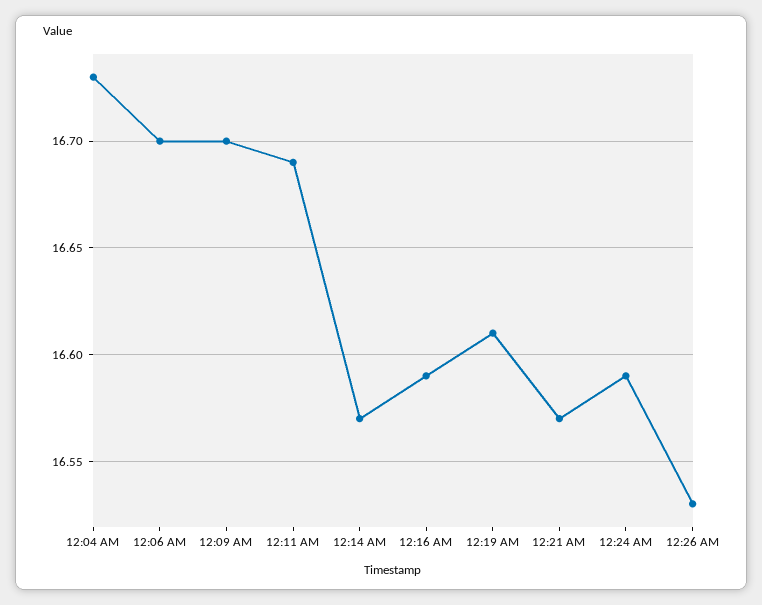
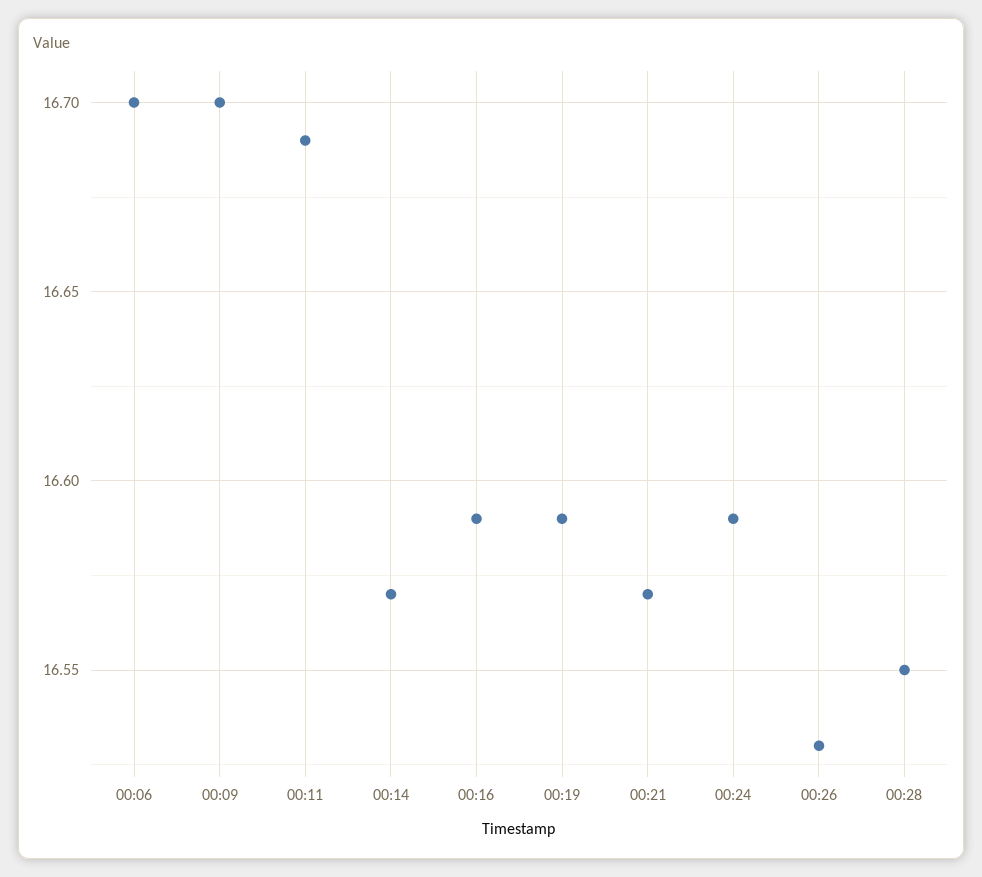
12:04 AM: 16.73 -> none
12:19 AM: 16.61 -> 16.59
00:28: none -> 16.55

